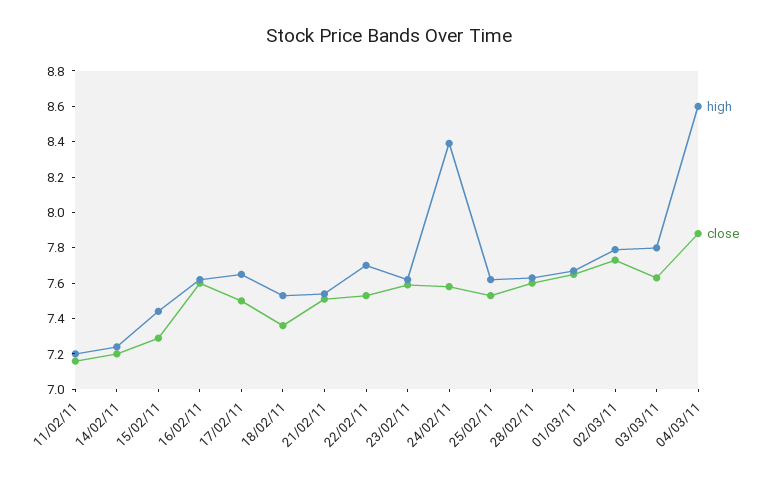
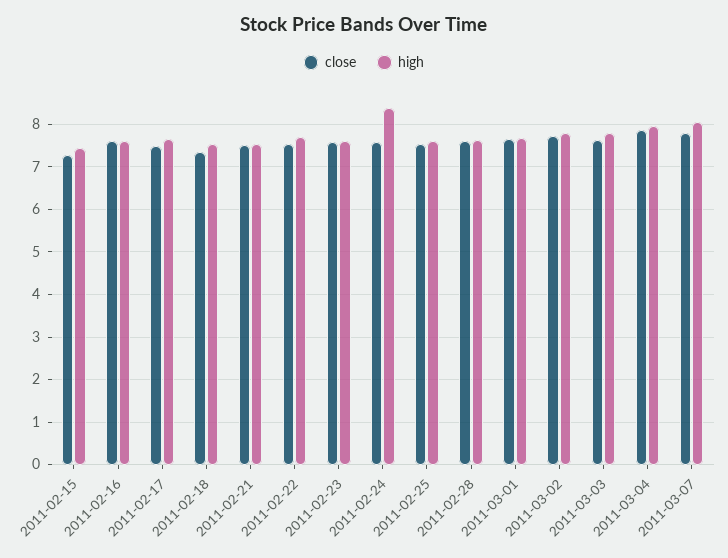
high, 11/02/11: 7.2 -> none
close, 11/02/11: 7.15 -> none
high, 14/02/11: 7.25 -> none
close, 14/02/11: 7.2 -> none
high, 04/03/11: 8.6 -> 8
close, 2011-03-07: none -> 7.8
high, 2011-03-07: none -> 8

